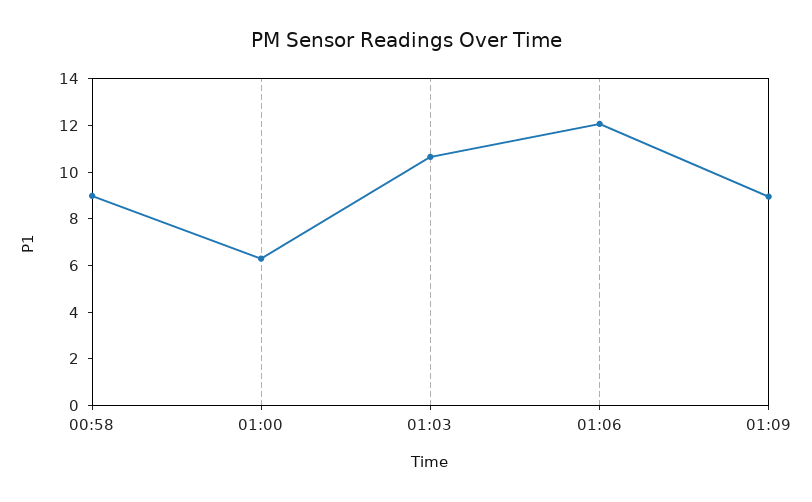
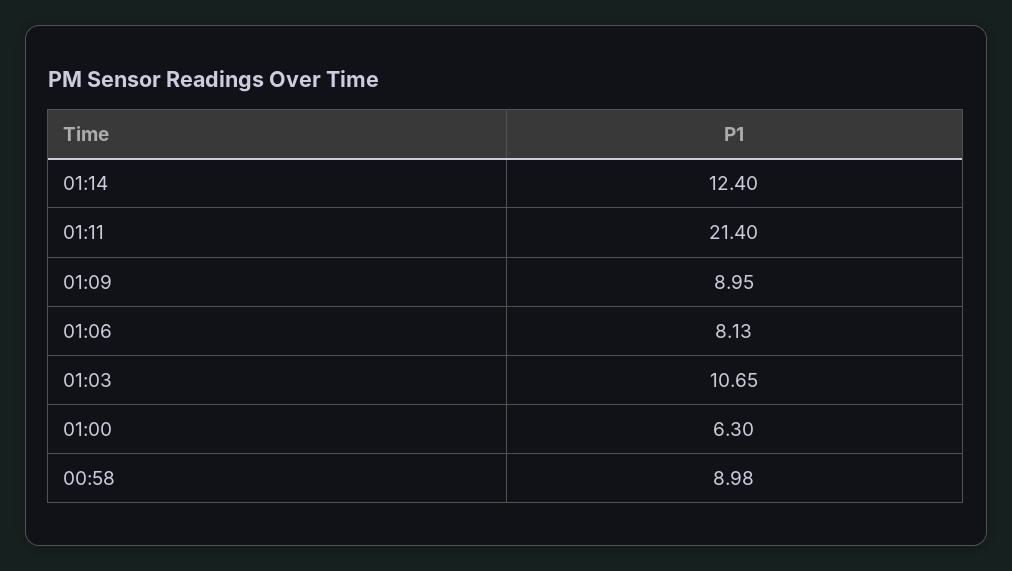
01:06: 12 -> 8.13
01:14: none -> 12.4
01:11: none -> 21.4

